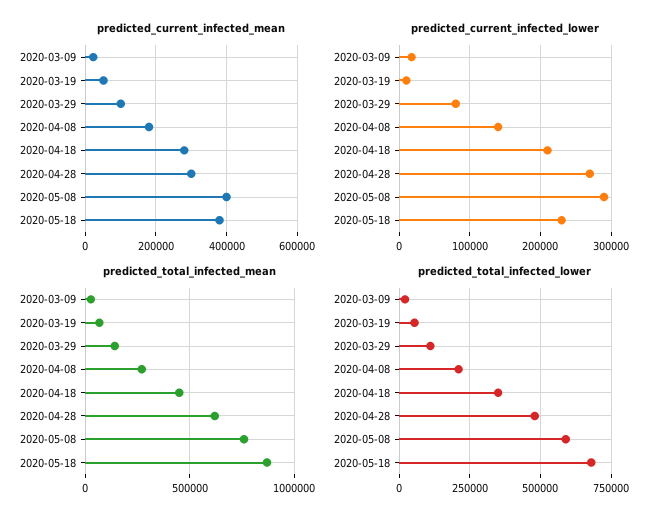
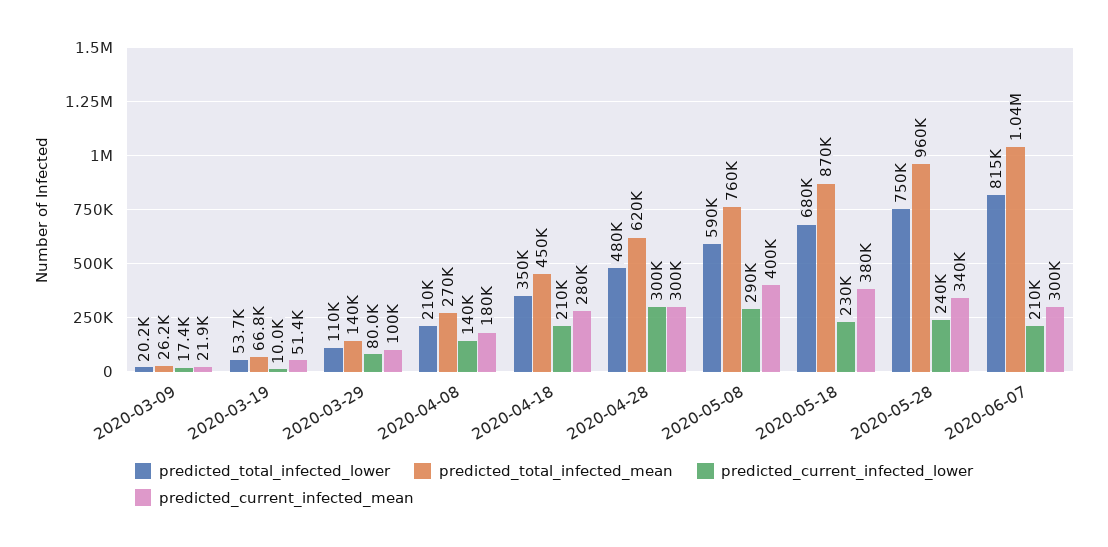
predicted_current_infected_lower, 2020-04-28: 270000 -> 300000
predicted_total_infected_lower, 2020-05-28: none -> 750000
predicted_total_infected_mean, 2020-05-28: none -> 960000
predicted_current_infected_lower, 2020-05-28: none -> 240000
predicted_current_infected_mean, 2020-05-28: none -> 340000
predicted_total_infected_lower, 2020-06-07: none -> 815000
predicted_total_infected_mean, 2020-06-07: none -> 1040000
predicted_current_infected_lower, 2020-06-07: none -> 210000
predicted_current_infected_mean, 2020-06-07: none -> 300000

